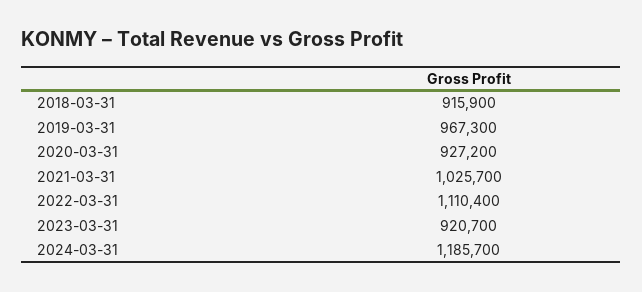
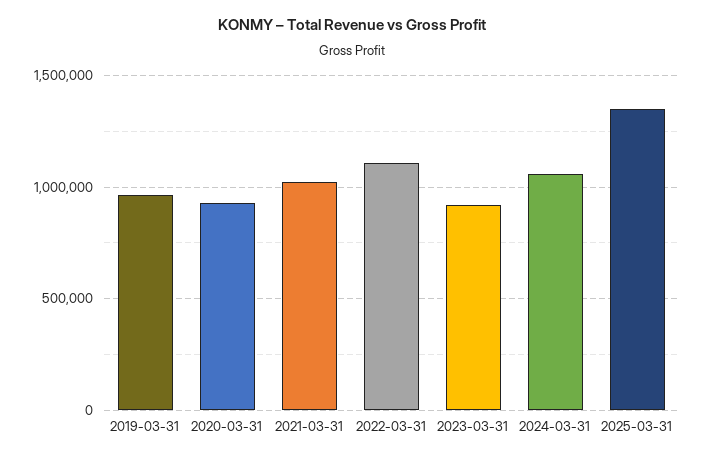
2018-03-31: 915900 -> none
2024-03-31: 1185700 -> 1050000
2025-03-31: none -> 1350000

